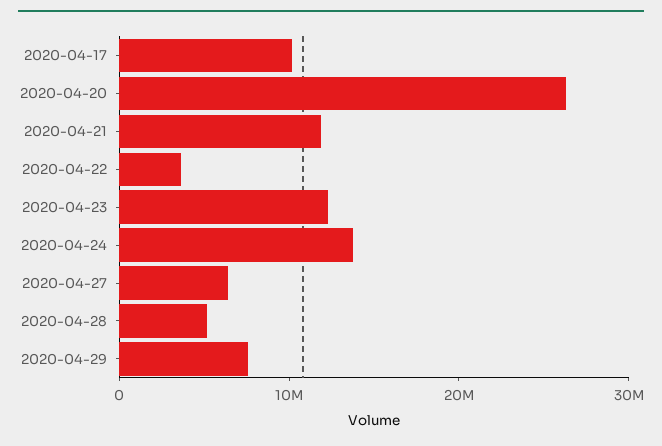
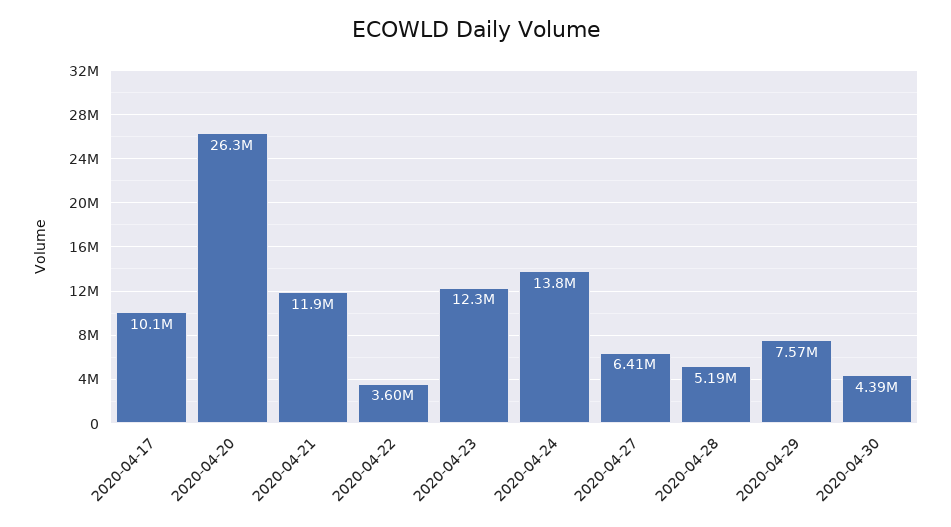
2020-04-30: none -> 4390000

